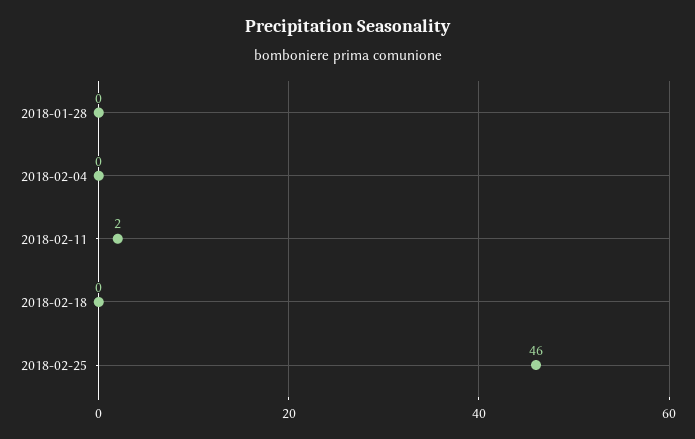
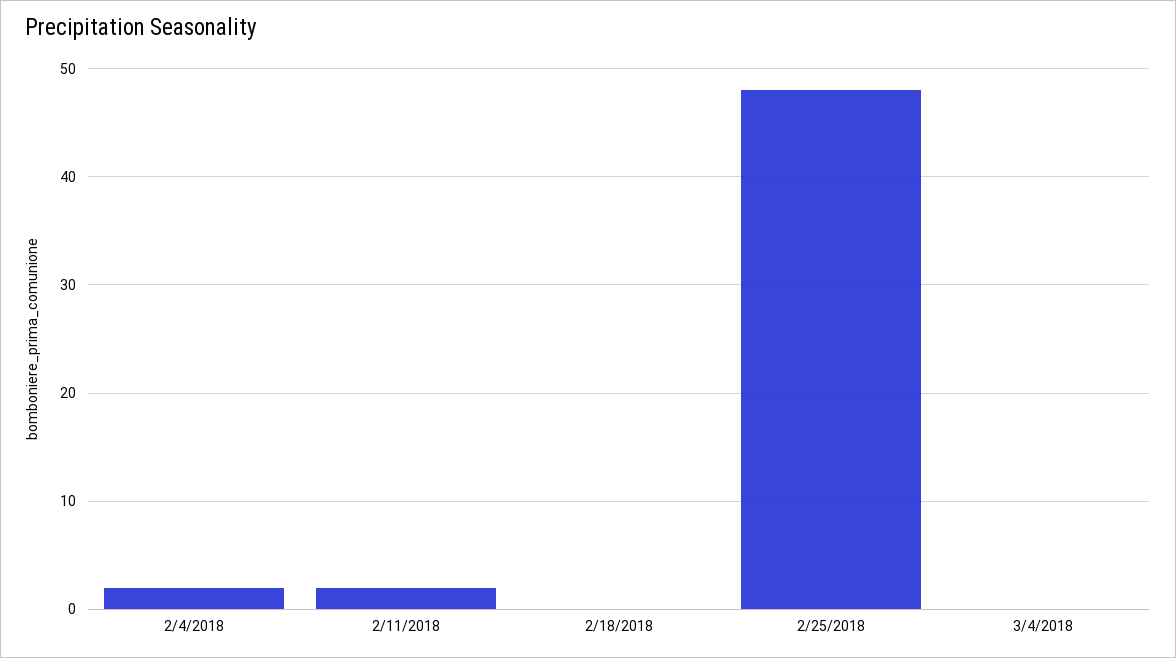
2018-01-28: 0 -> none
2018-02-04: 0 -> 2
2018-02-25: 46 -> 48
3/4/2018: none -> 0

